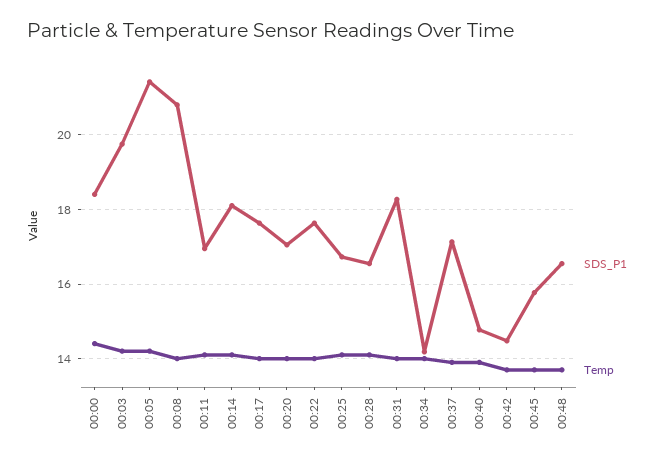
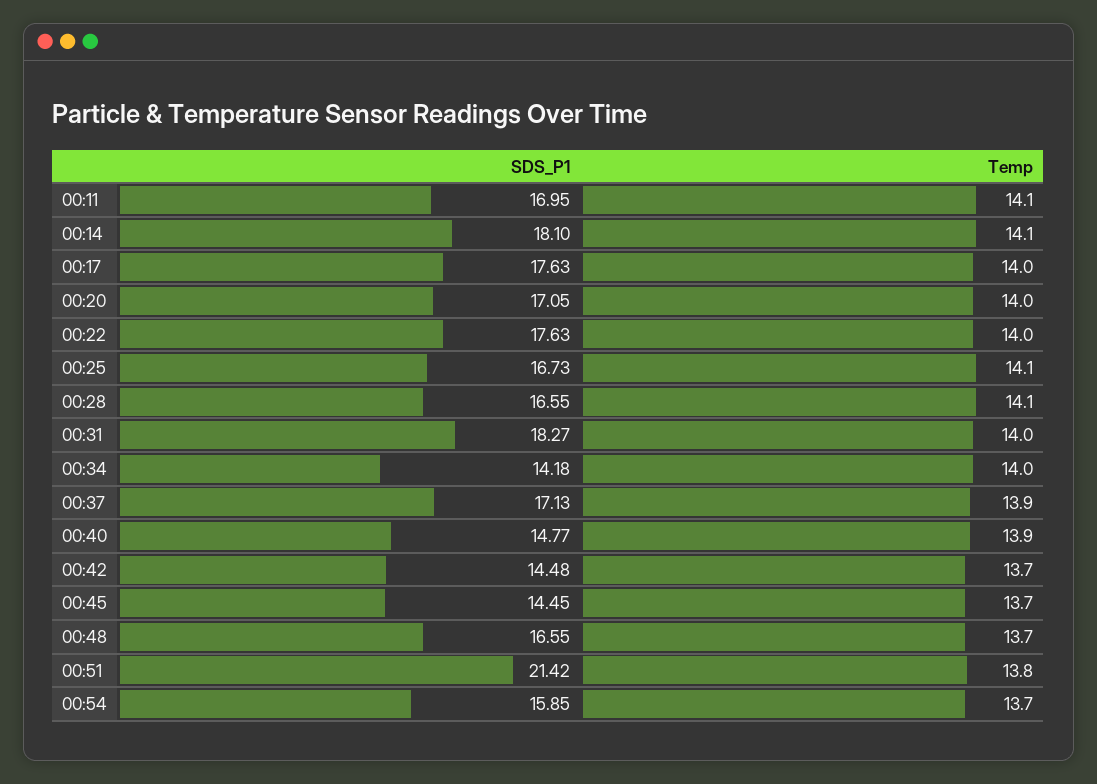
SDS_P1, 00:00: 18.4 -> none
Temp, 00:00: 14.4 -> none
SDS_P1, 00:03: 19.8 -> none
Temp, 00:03: 14.2 -> none
SDS_P1, 00:05: 21.4 -> none
Temp, 00:05: 14.2 -> none
SDS_P1, 00:08: 20.8 -> none
Temp, 00:08: 14 -> none
SDS_P1, 00:45: 15.8 -> 14.45
SDS_P1, 00:51: none -> 21.42
Temp, 00:51: none -> 13.8
SDS_P1, 00:54: none -> 15.85
Temp, 00:54: none -> 13.7

